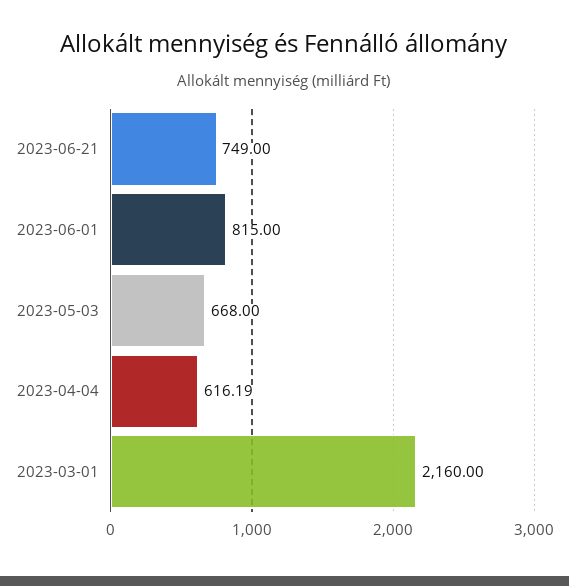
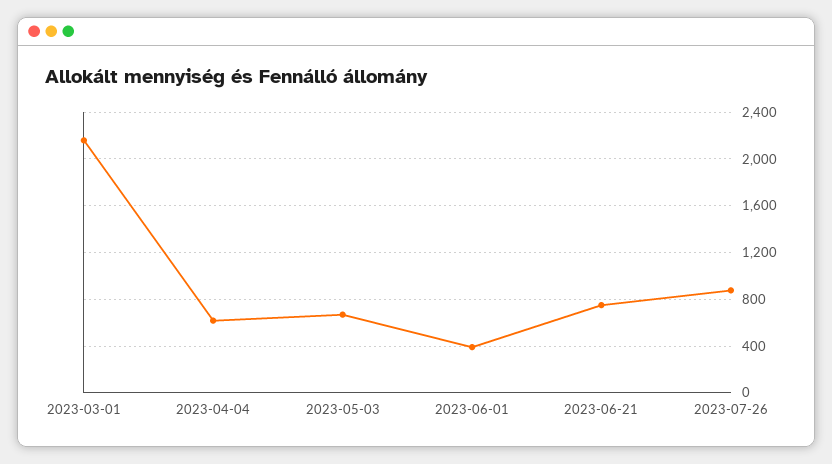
2023-06-01: 815 -> 400
2023-07-26: none -> 900

